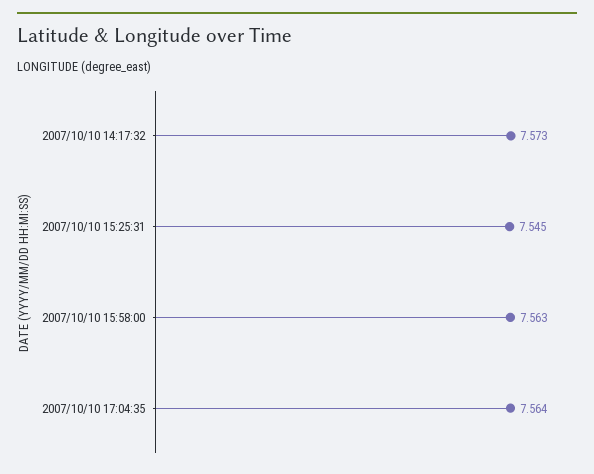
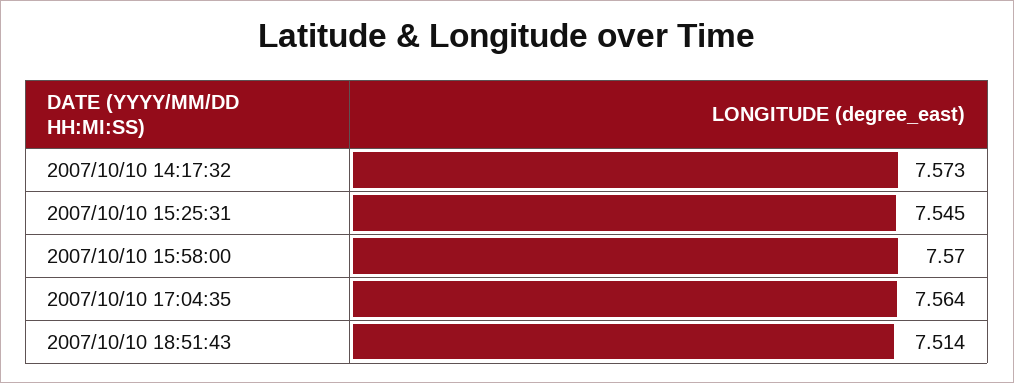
2007/10/10 15:58:00: 7.563 -> 7.57
2007/10/10 18:51:43: none -> 7.514

